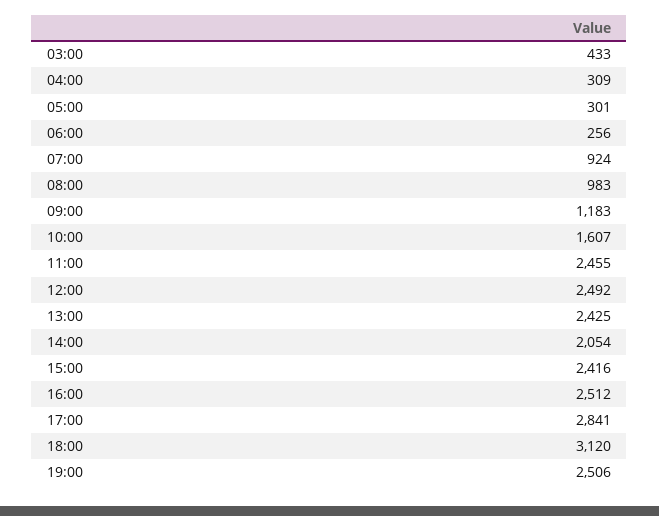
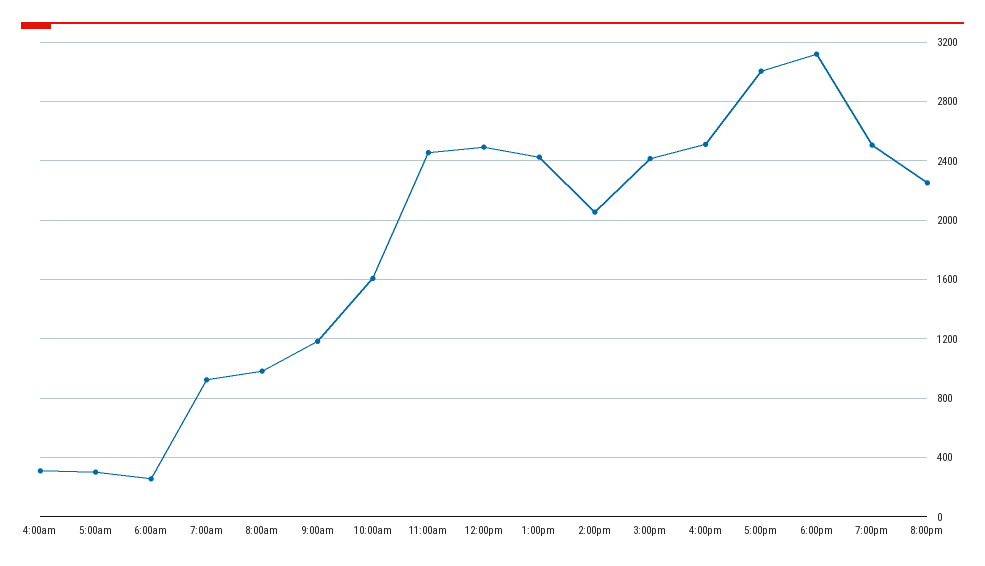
03:00: 433 -> none
17:00: 2841 -> 3000
8:00pm: none -> 2250

